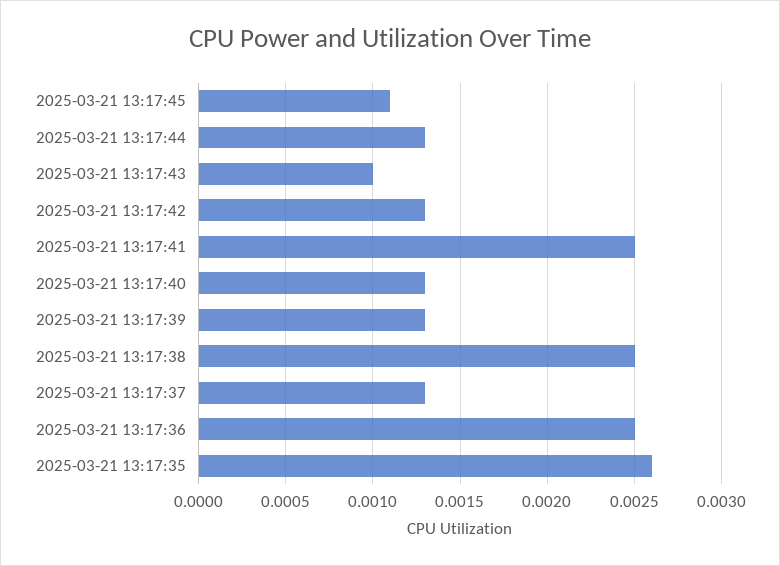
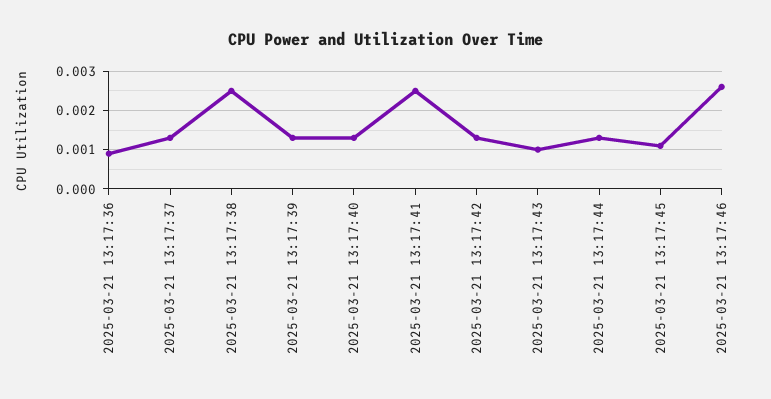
2025-03-21 13:17:36: 0.0025 -> 0.001
2025-03-21 13:17:35: 0.0026 -> none
2025-03-21 13:17:46: none -> 0.0025

